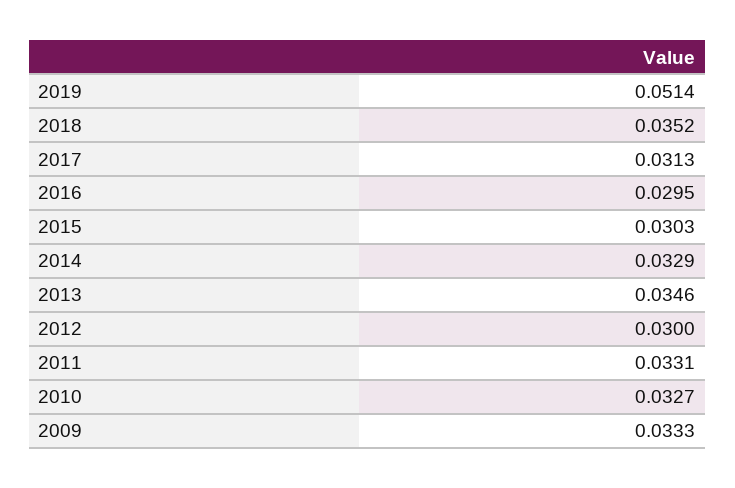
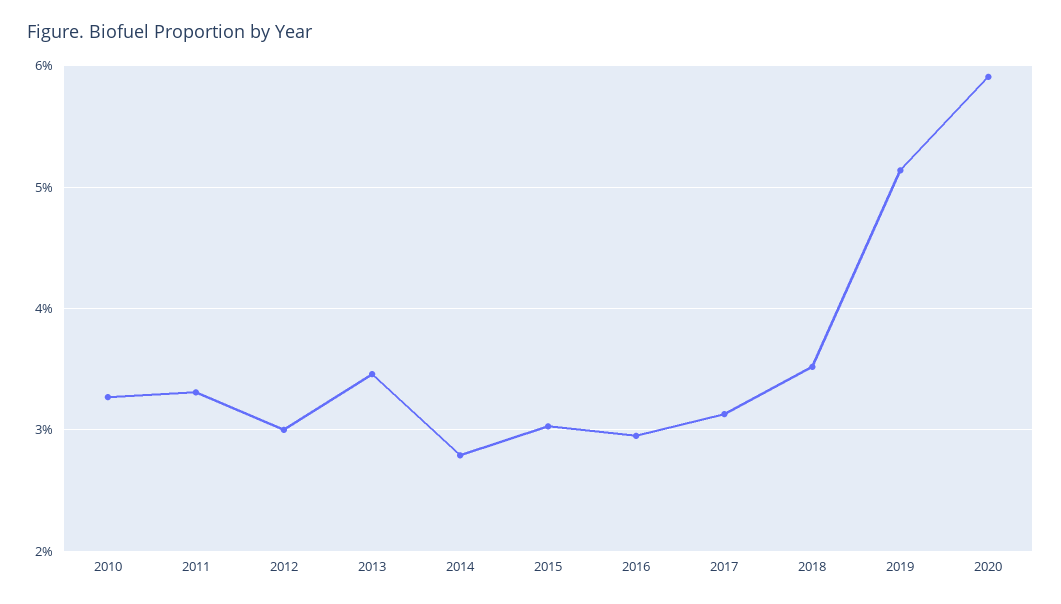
2014: 0.0329 -> 0.028
2009: 0.0333 -> none
2020: none -> 0.059

